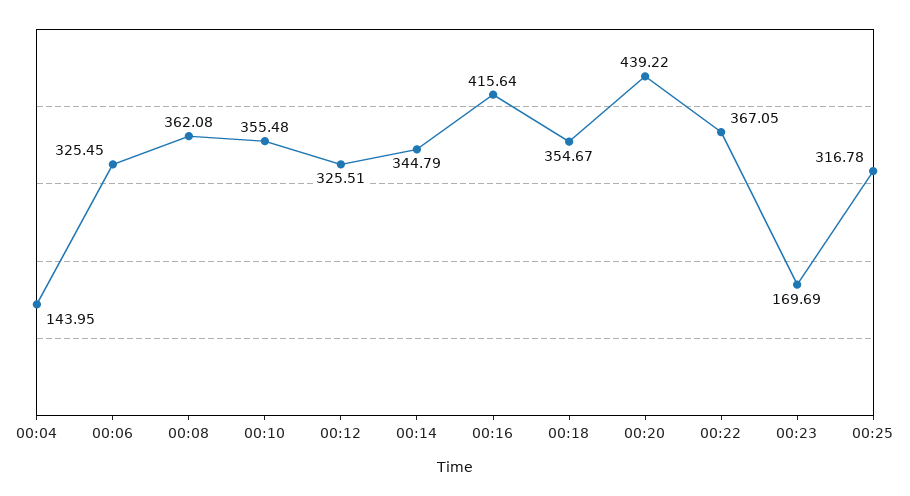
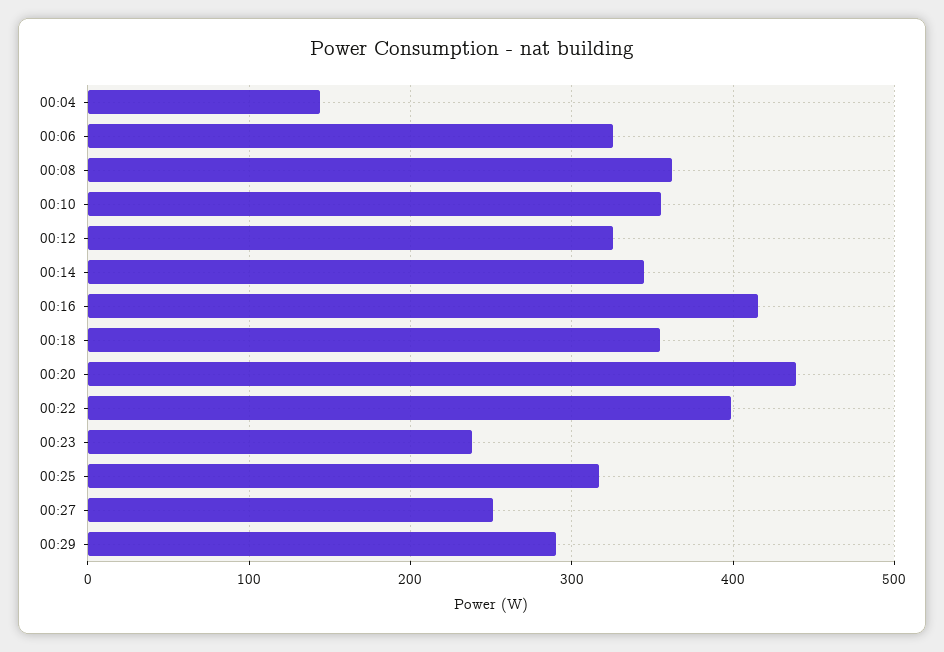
00:22: 367.05 -> 400
00:23: 169.69 -> 240
00:27: none -> 250
00:29: none -> 290

